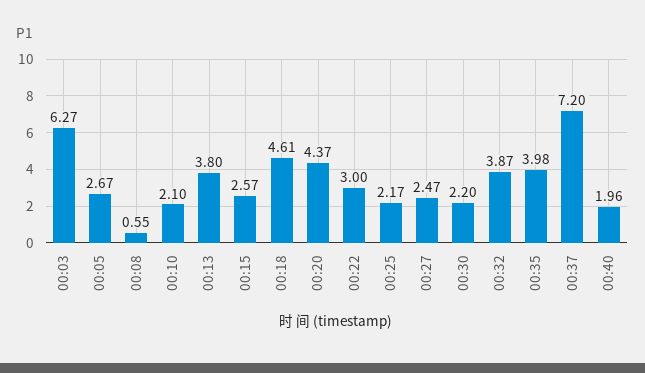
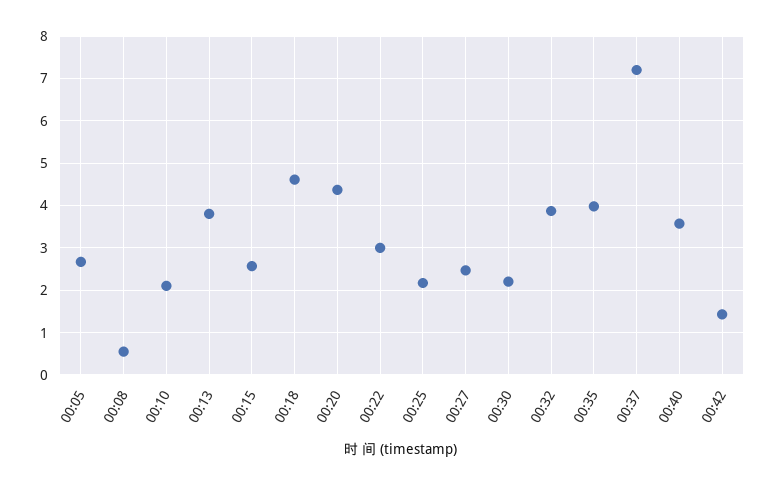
00:03: 6.27 -> none
00:40: 1.96 -> 3.6
00:42: none -> 1.4

